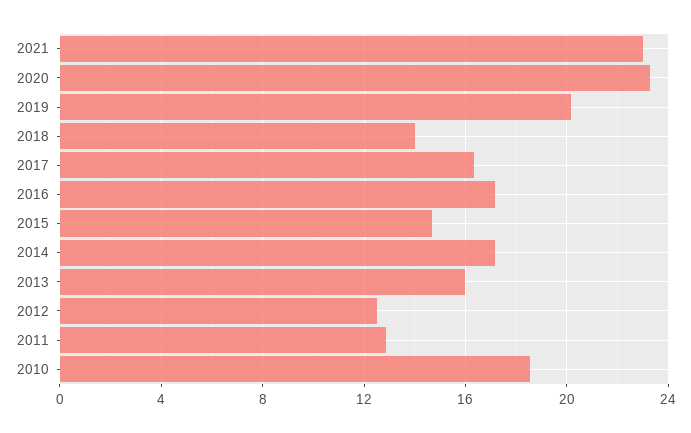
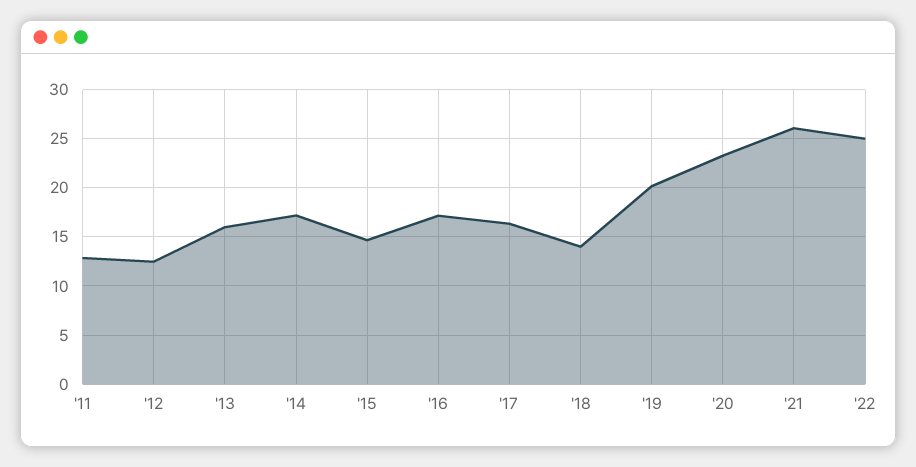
2021: 23 -> 26
2010: 18.5 -> none
'22: none -> 25

